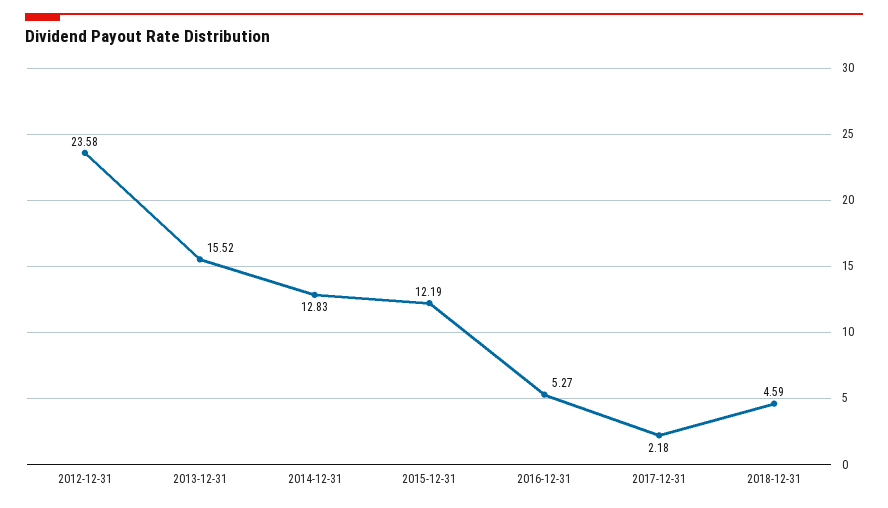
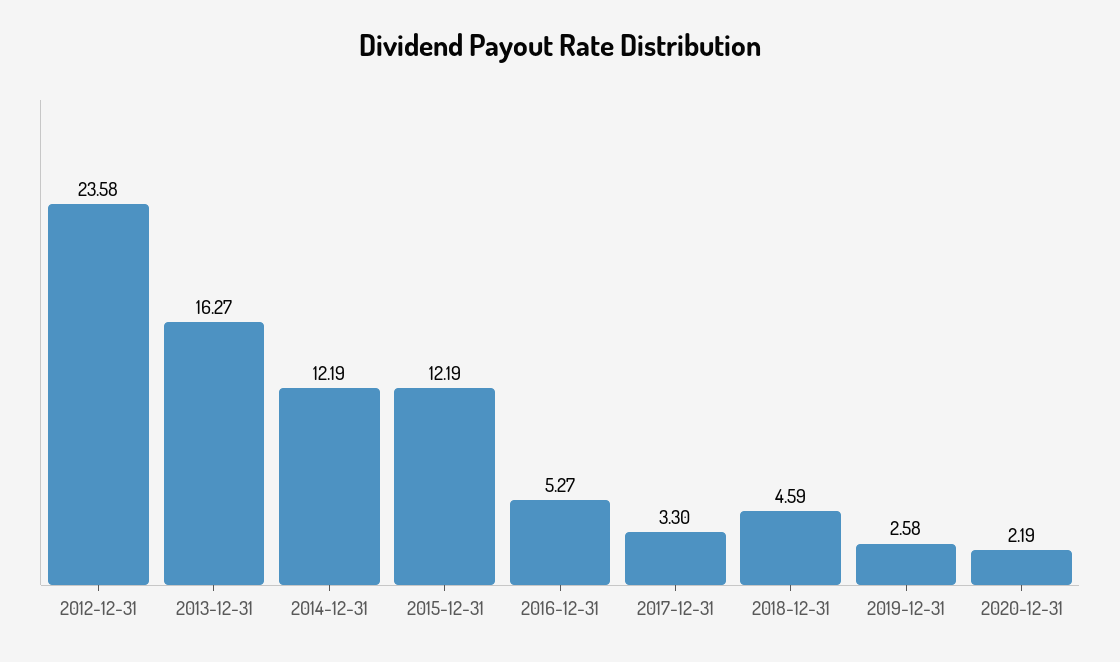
2013-12-31: 15.52 -> 16.27
2014-12-31: 12.83 -> 12.19
2017-12-31: 2.18 -> 3.3
2019-12-31: none -> 2.58
2020-12-31: none -> 2.19

